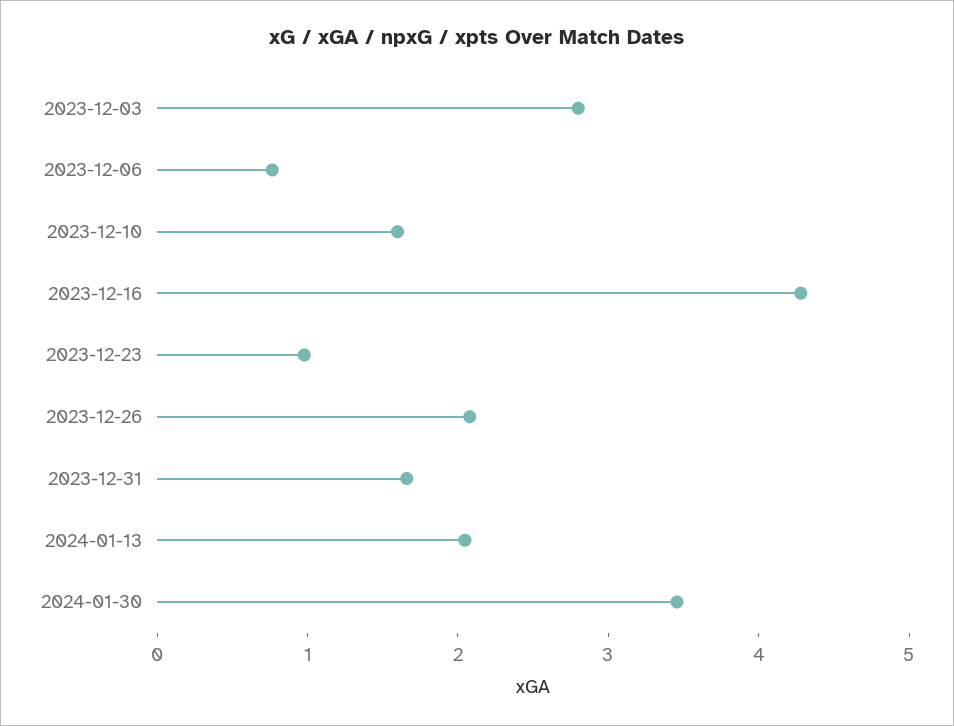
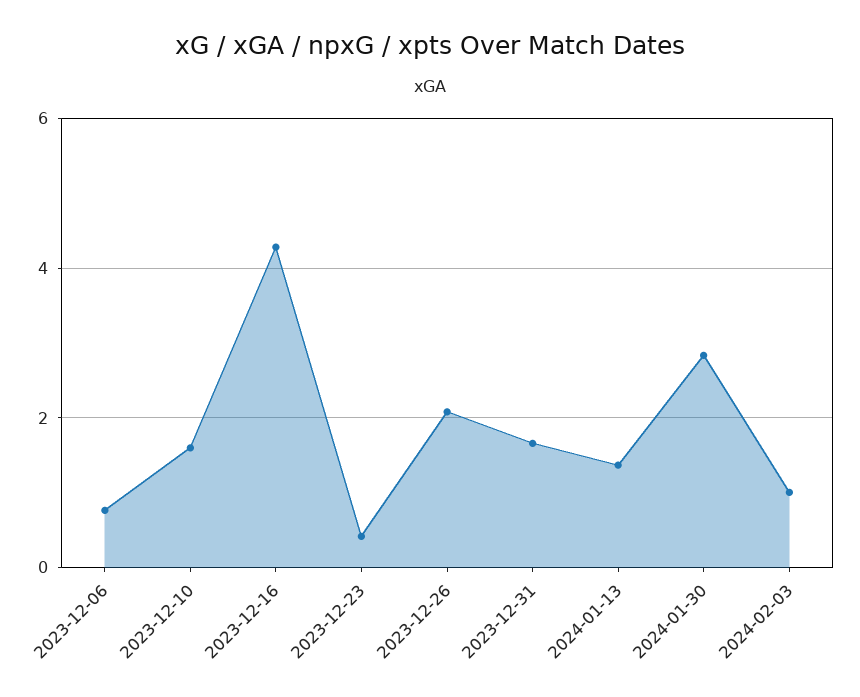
2023-12-03: 2.8 -> none
2023-12-23: 1 -> 0.4
2024-01-13: 2 -> 1.4
2024-01-30: 3.4 -> 2.8
2024-02-03: none -> 1

